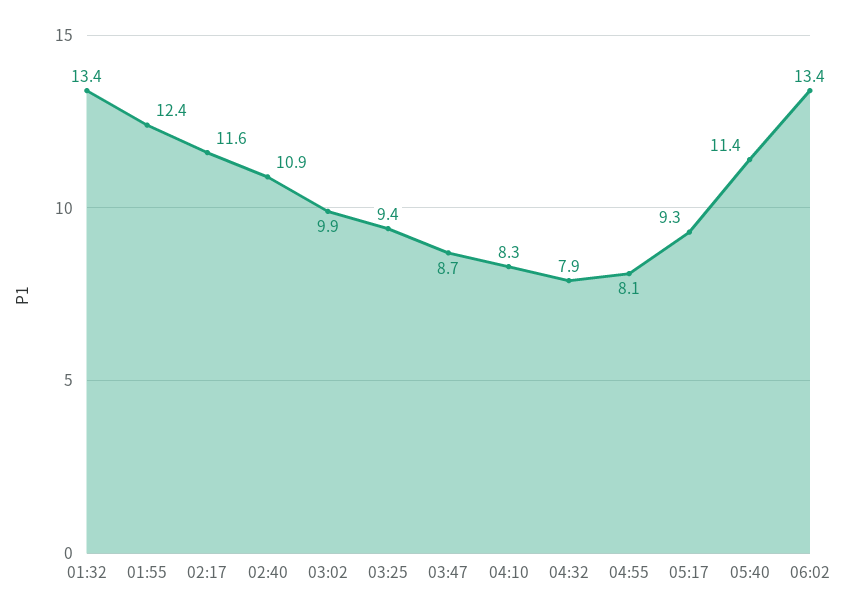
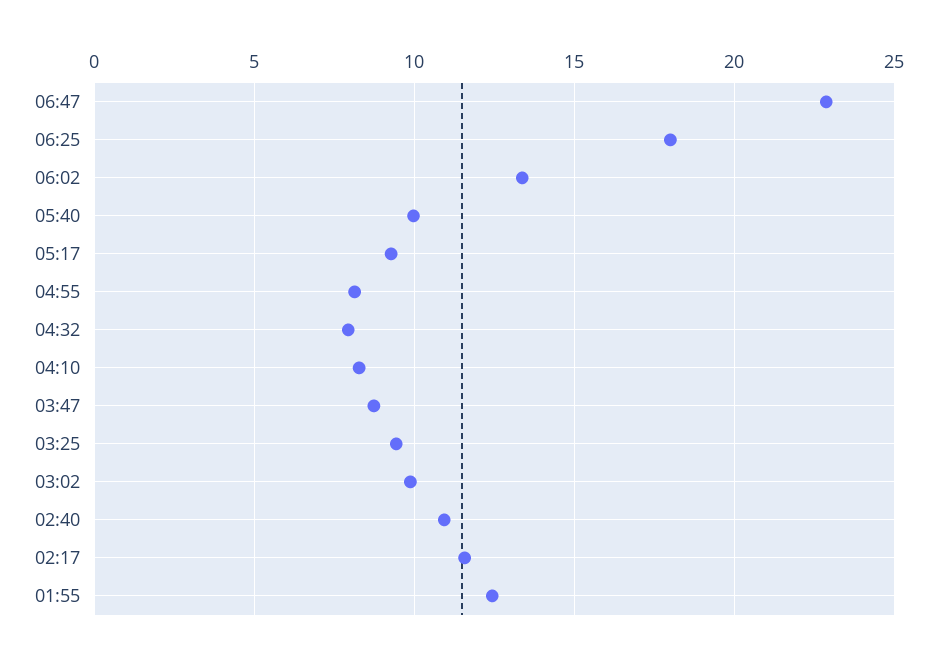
01:32: 13.4 -> none
05:40: 11.4 -> 10
06:47: none -> 23
06:25: none -> 18

